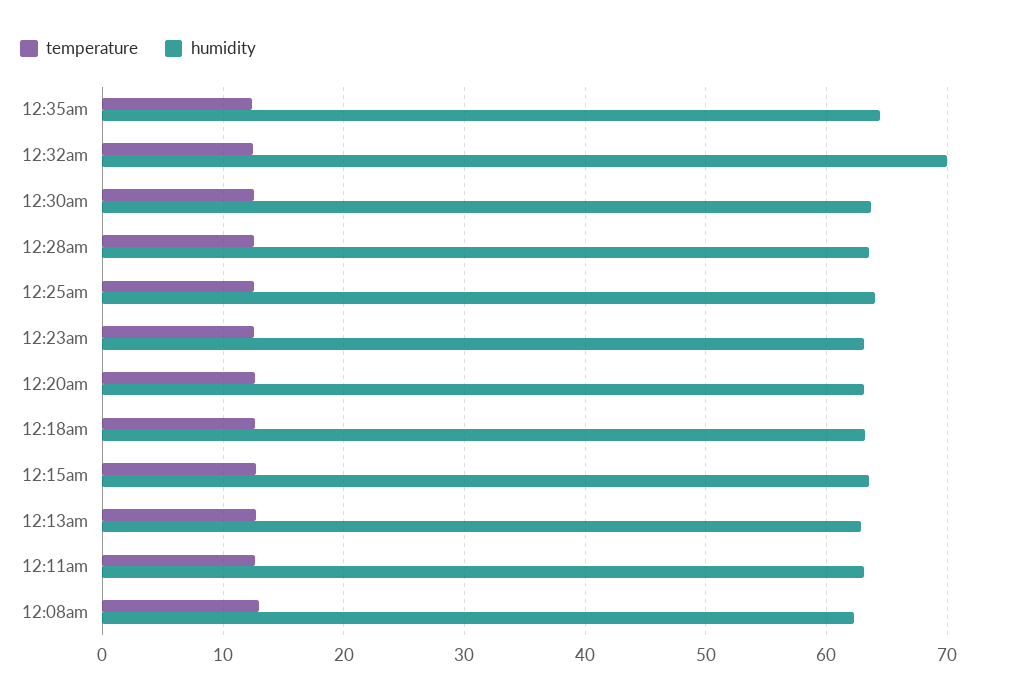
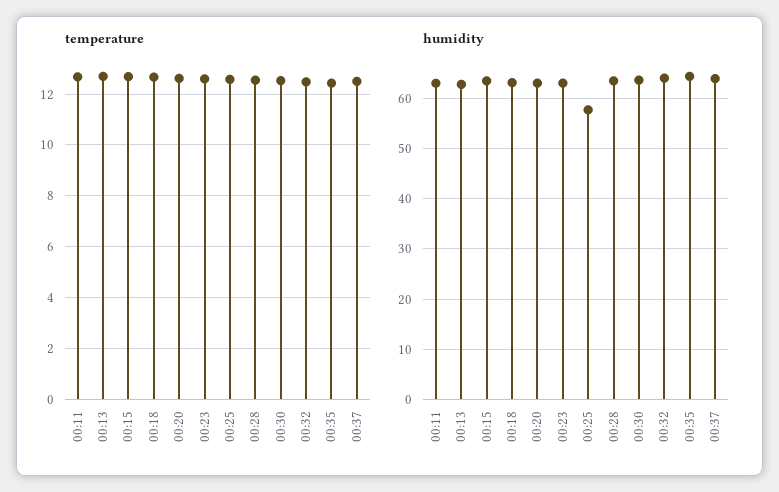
humidity, 12:32am: 70 -> 64
humidity, 12:25am: 64 -> 58
temperature, 12:08am: 13 -> none
humidity, 12:08am: 62 -> none
temperature, 00:37: none -> 12.5
humidity, 00:37: none -> 64

